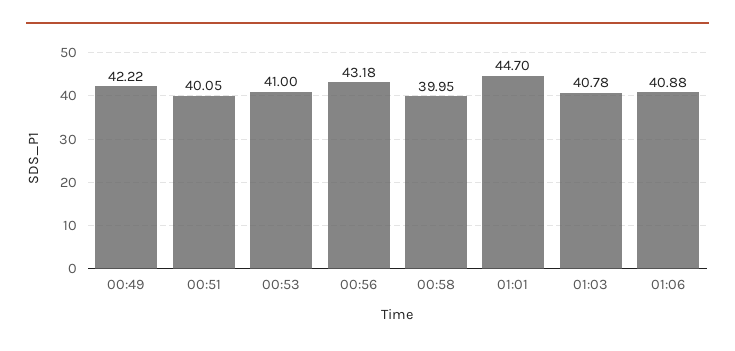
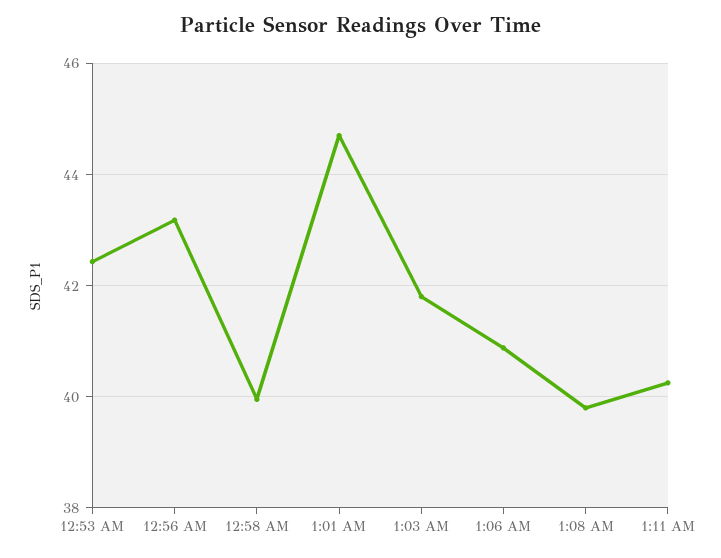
00:49: 42.22 -> none
00:51: 40.05 -> none
00:53: 41 -> 42.4
01:03: 40.78 -> 41.8
1:08 AM: none -> 39.8
1:11 AM: none -> 40.2

